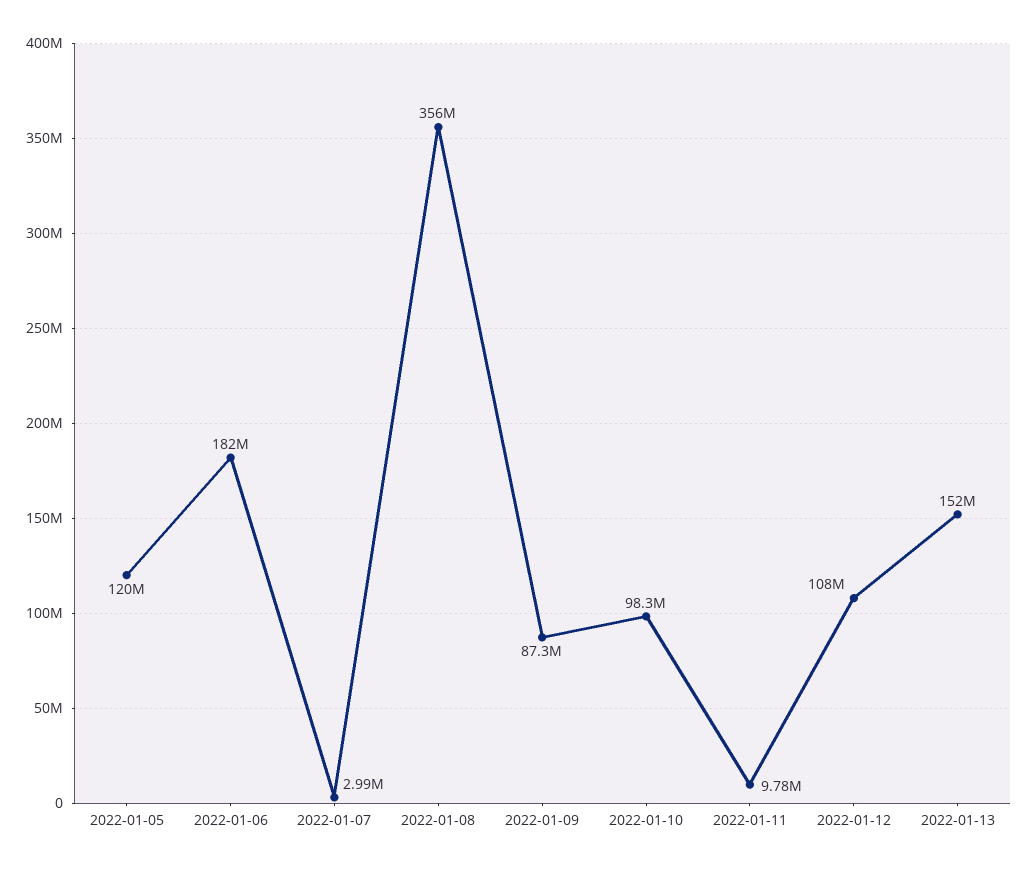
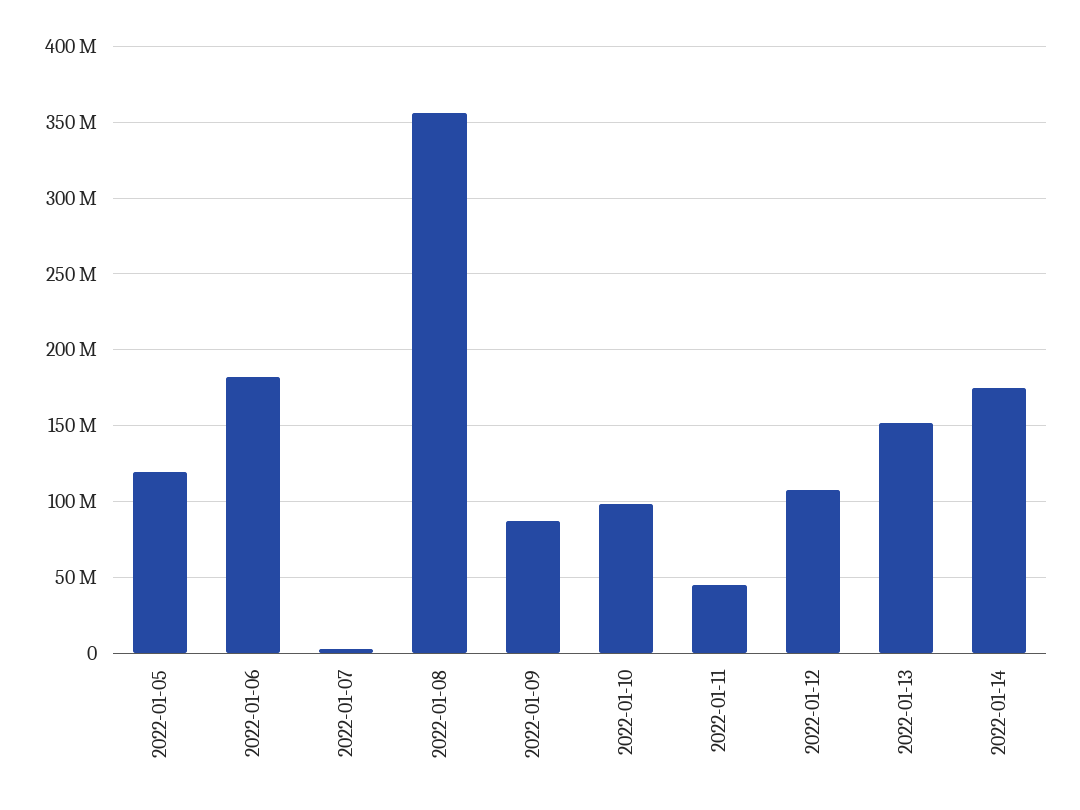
2022-01-11: 9780000 -> 45000000
2022-01-14: none -> 175000000

